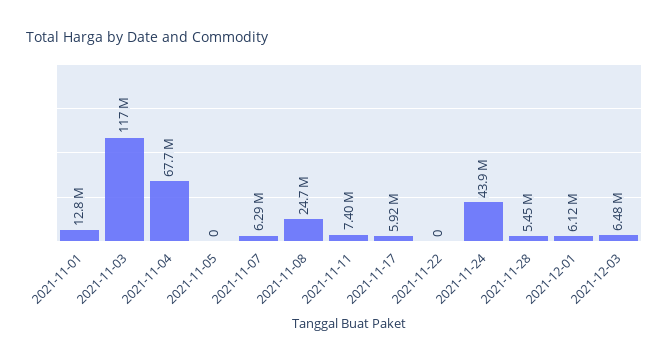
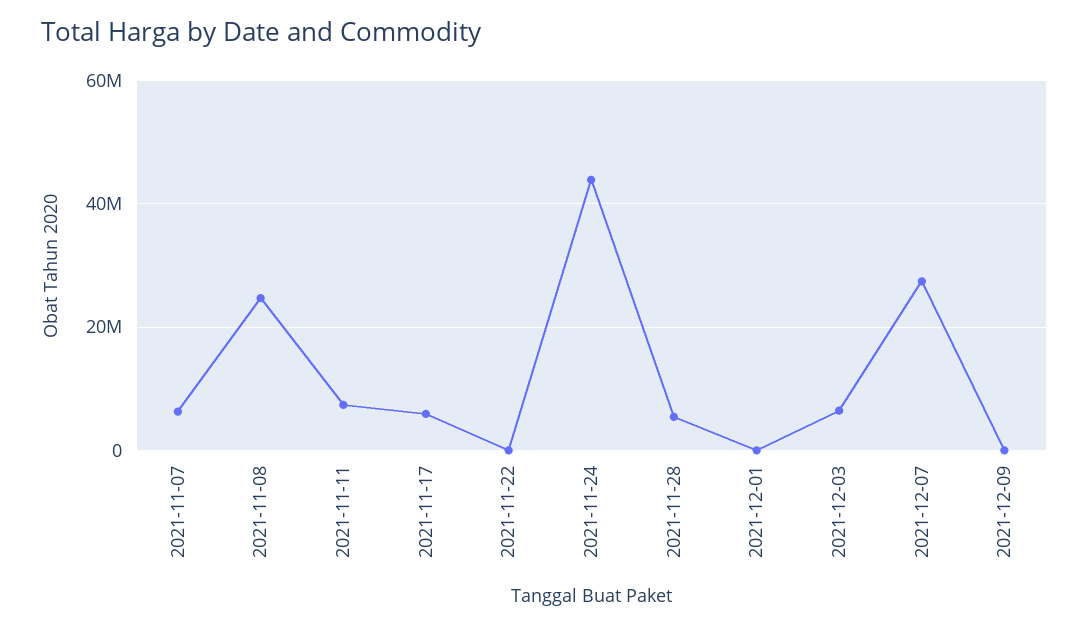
2021-11-01: 12800000 -> none
2021-11-03: 117000000 -> none
2021-11-04: 67700000 -> none
2021-11-05: 0 -> none
2021-12-01: 6120000 -> 0
2021-12-07: none -> 28000000
2021-12-09: none -> 0

